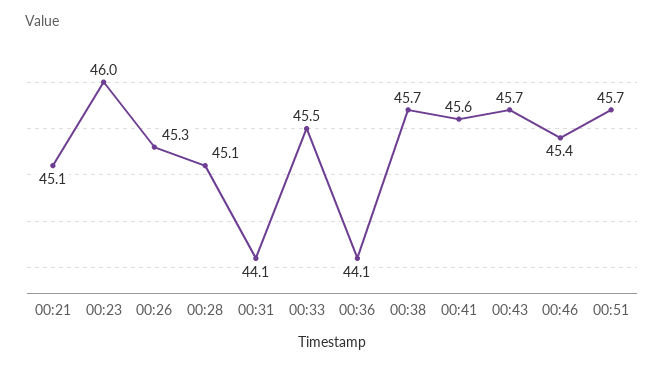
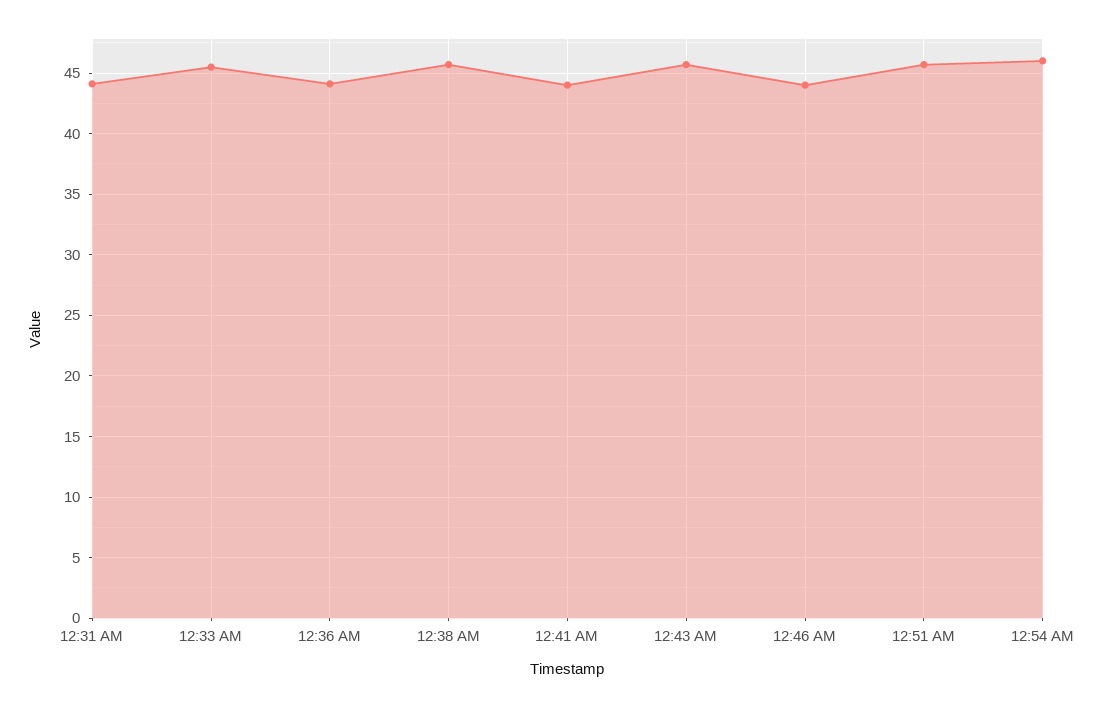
00:21: 45.1 -> none
00:23: 46 -> none
00:26: 45.3 -> none
00:28: 45.1 -> none
00:41: 45.6 -> 44
00:46: 45.4 -> 44
12:54 AM: none -> 46

